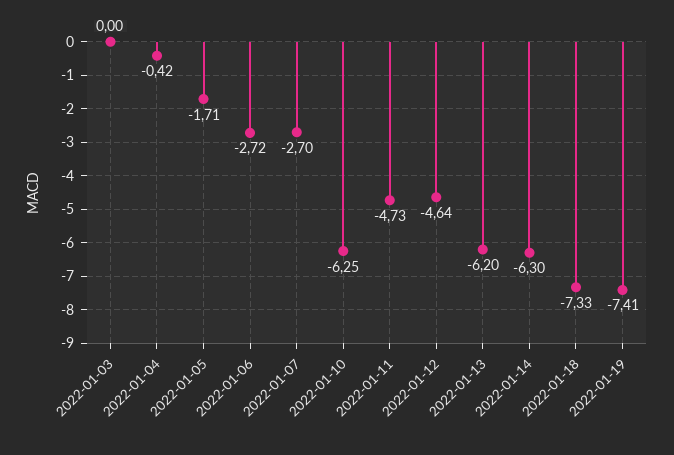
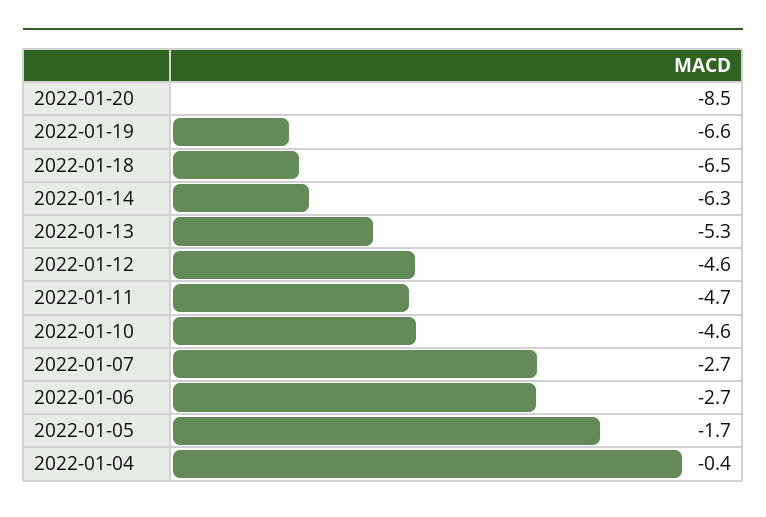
2022-01-03: 0 -> none
2022-01-10: -6.25 -> -4.6
2022-01-13: -6.2 -> -5.3
2022-01-18: -7.33 -> -6.5
2022-01-19: -7.41 -> -6.6
2022-01-20: none -> -8.5

